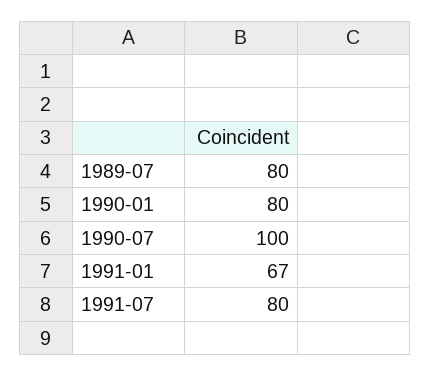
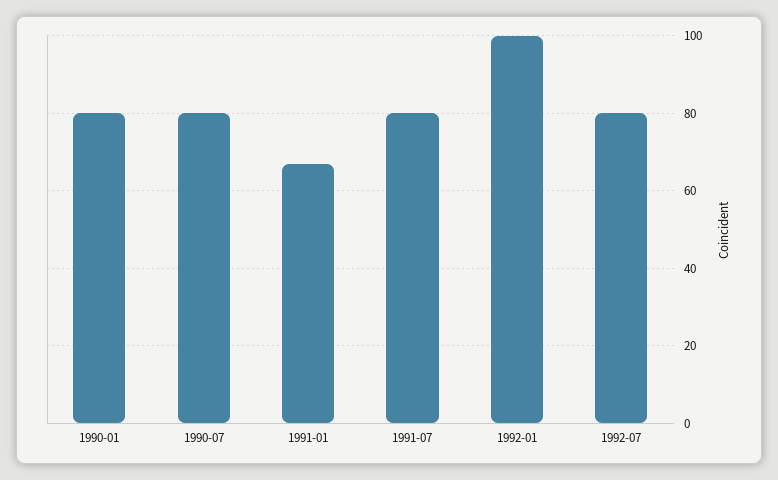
1989-07: 80 -> none
1990-07: 100 -> 80
1992-01: none -> 100
1992-07: none -> 80

